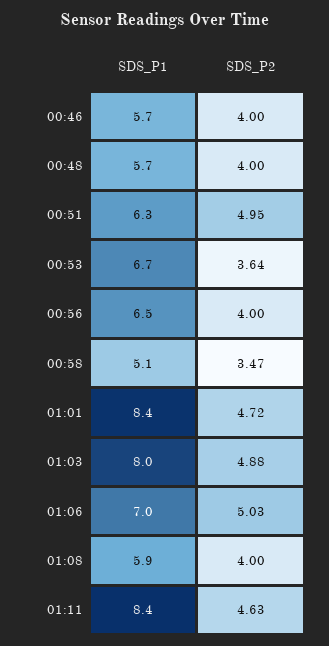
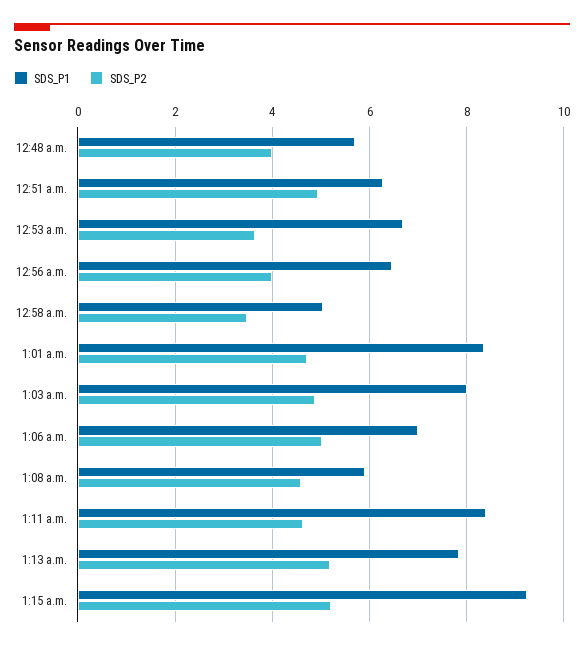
SDS_P1, 00:46: 5.7 -> none
SDS_P2, 00:46: 4 -> none
SDS_P2, 01:08: 4 -> 4.6
SDS_P1, 1:13 a.m.: none -> 7.8
SDS_P2, 1:13 a.m.: none -> 5.2
SDS_P1, 1:15 a.m.: none -> 9.2
SDS_P2, 1:15 a.m.: none -> 5.2

